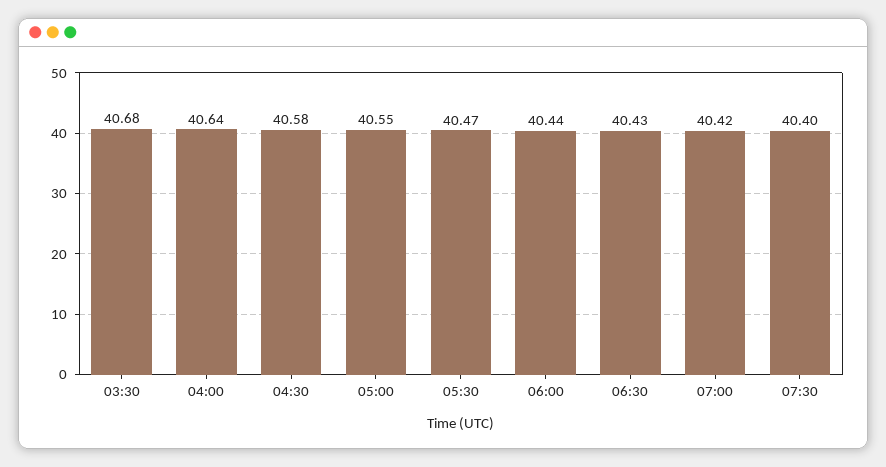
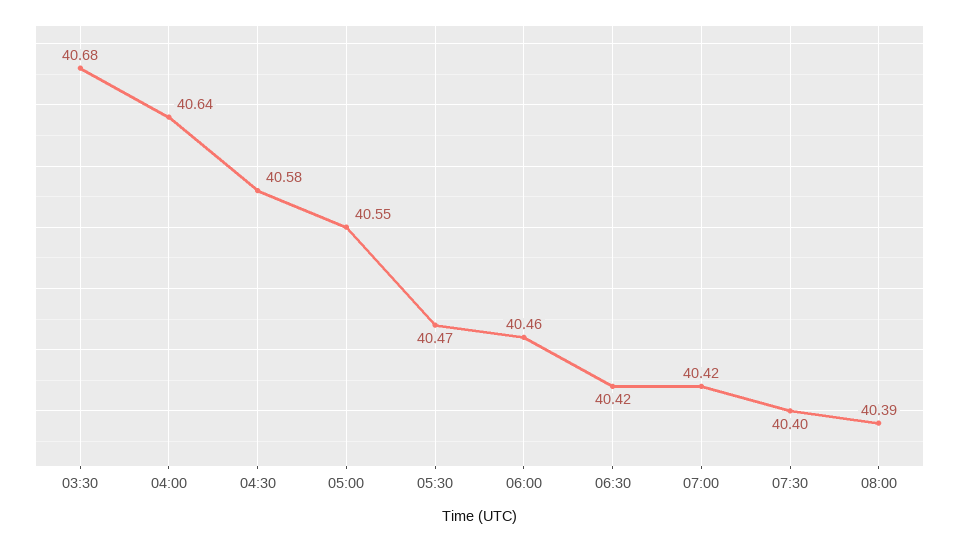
06:00: 40.44 -> 40.46
06:30: 40.43 -> 40.42
08:00: none -> 40.39

